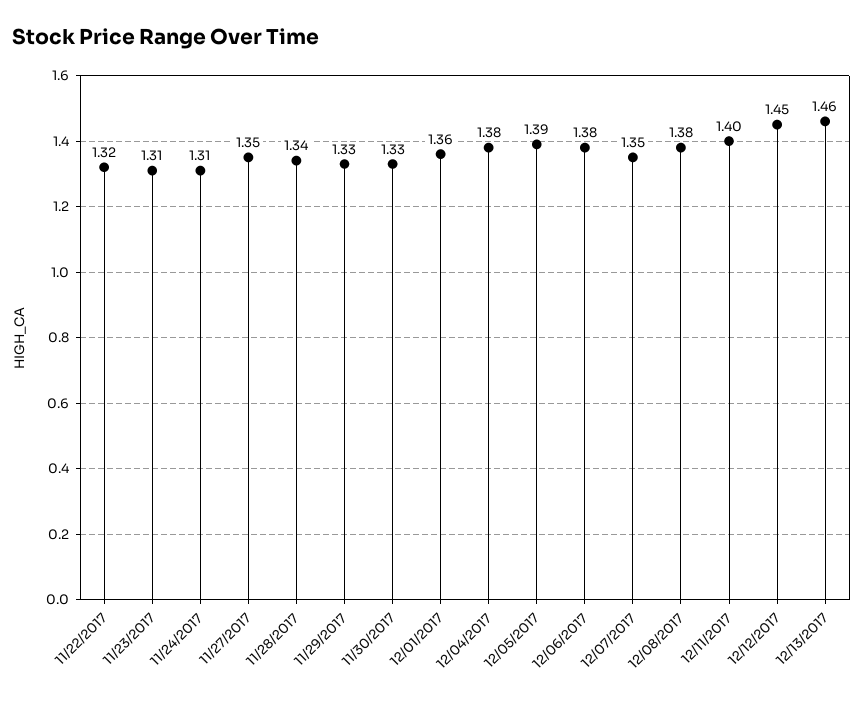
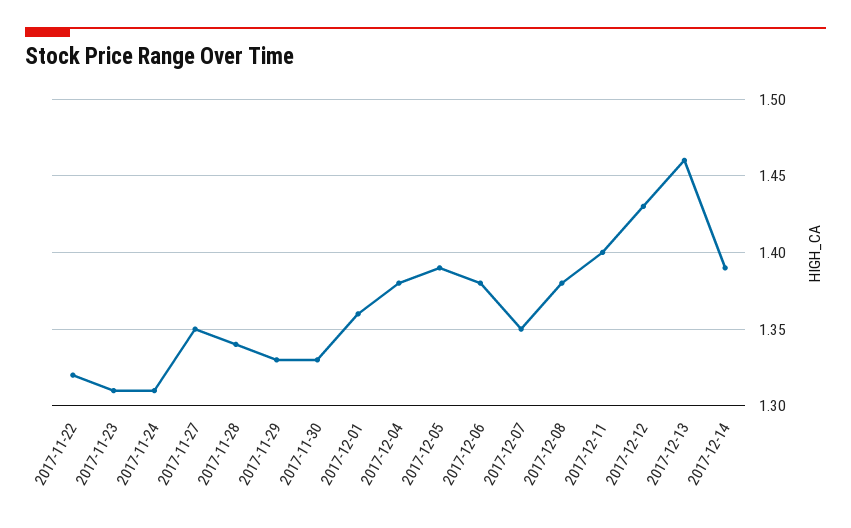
12/12/2017: 1.45 -> 1.43
2017-12-14: none -> 1.39

